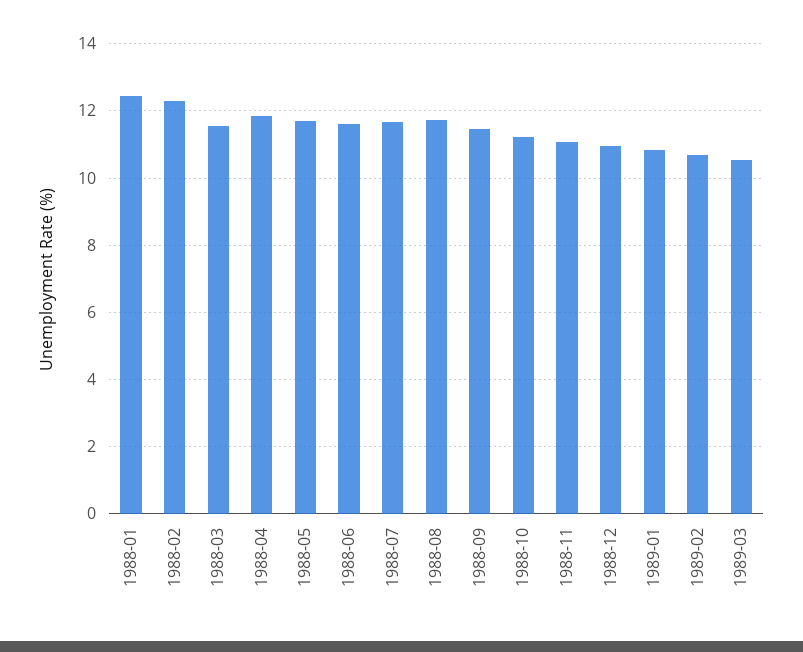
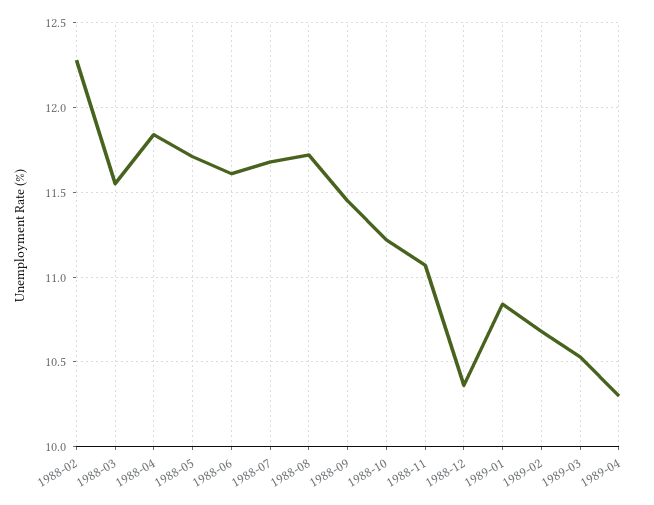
1988-01: 12.4 -> none
1988-12: 11 -> 10.35
1989-04: none -> 10.3

